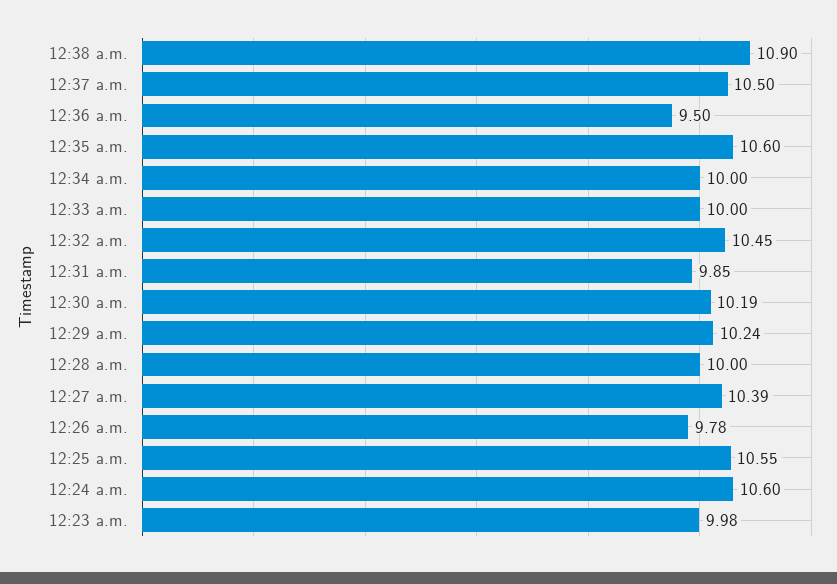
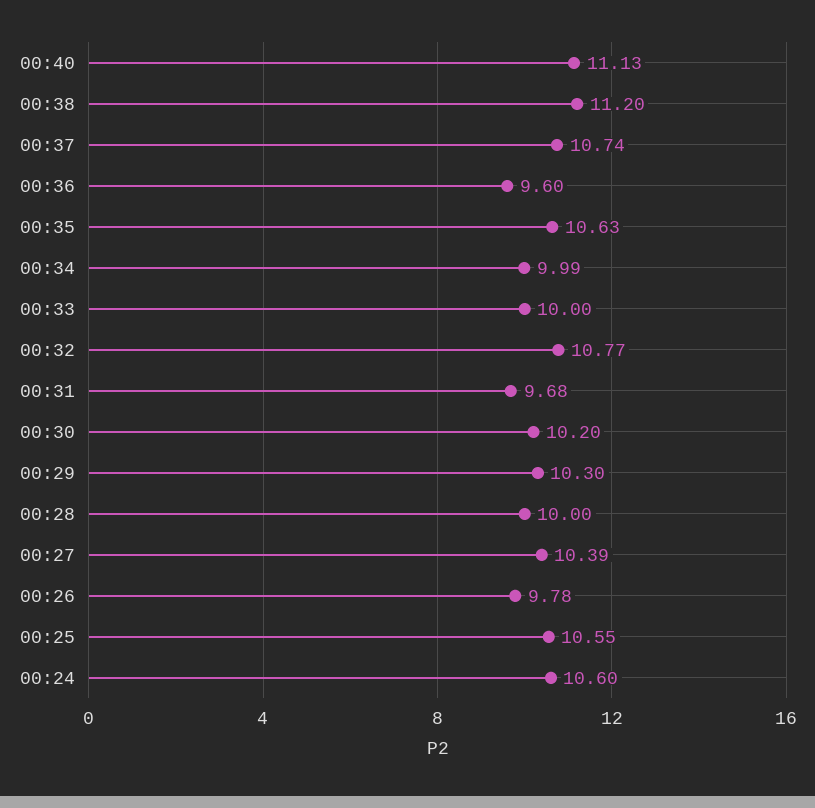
12:38 a.m.: 10.9 -> 11.2
12:37 a.m.: 10.5 -> 10.74
12:36 a.m.: 9.5 -> 9.6
12:35 a.m.: 10.6 -> 10.63
12:34 a.m.: 10 -> 9.99
12:32 a.m.: 10.45 -> 10.77
12:31 a.m.: 9.85 -> 9.68
12:30 a.m.: 10.19 -> 10.2
12:29 a.m.: 10.24 -> 10.3
12:23 a.m.: 9.98 -> none
00:40: none -> 11.13

